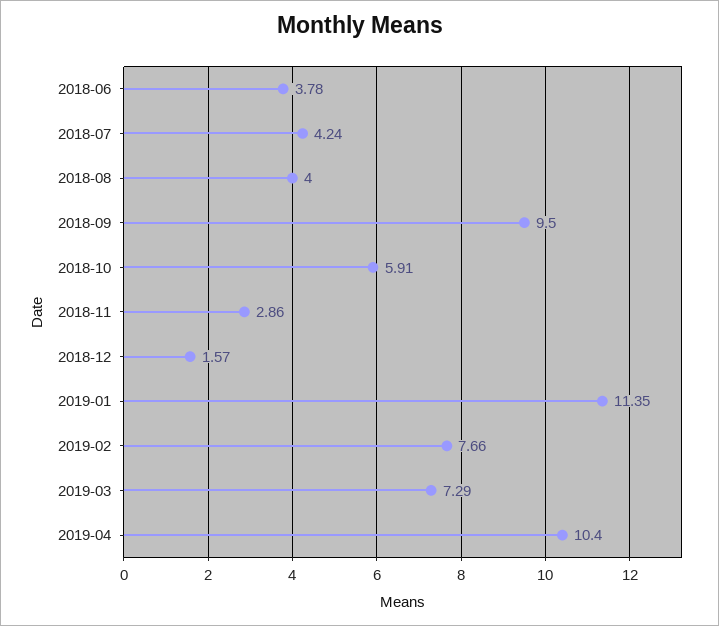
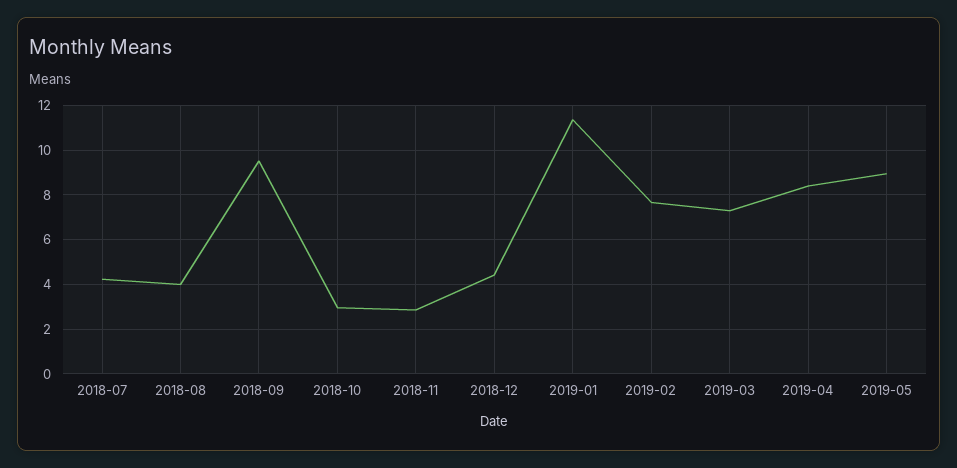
2018-06: 3.78 -> none
2018-10: 5.91 -> 3
2018-12: 1.57 -> 4.5
2019-04: 10.4 -> 8.5
2019-05: none -> 9

